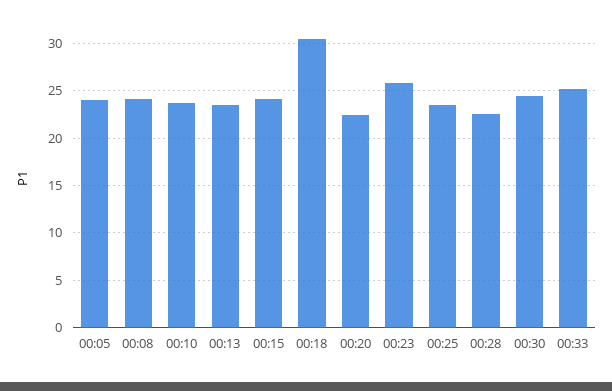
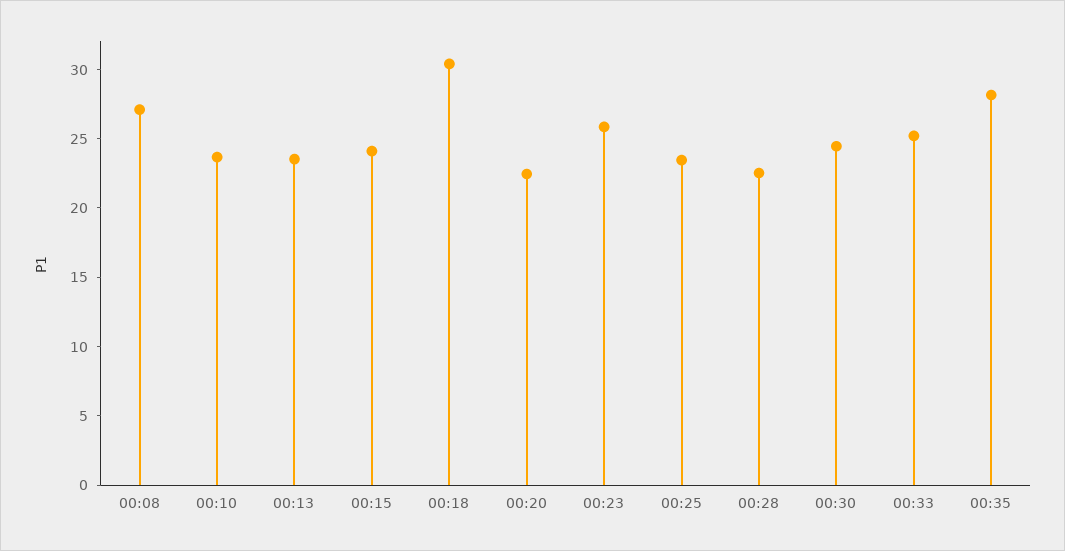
00:05: 24 -> none
00:08: 24 -> 27
00:35: none -> 28

